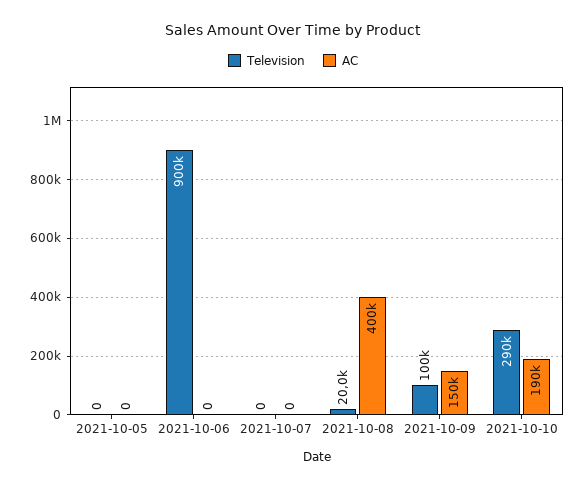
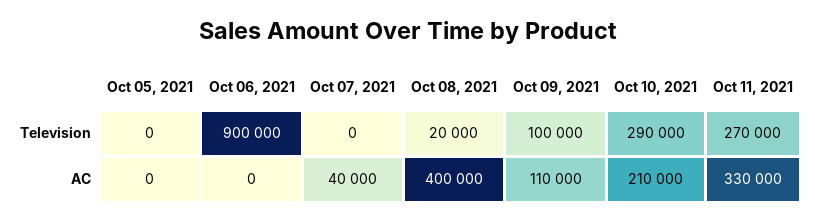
AC, 2021-10-07: 0 -> 40000
AC, 2021-10-09: 150000 -> 110000
AC, 2021-10-10: 190000 -> 210000
Television, Oct 11, 2021: none -> 270000
AC, Oct 11, 2021: none -> 330000

